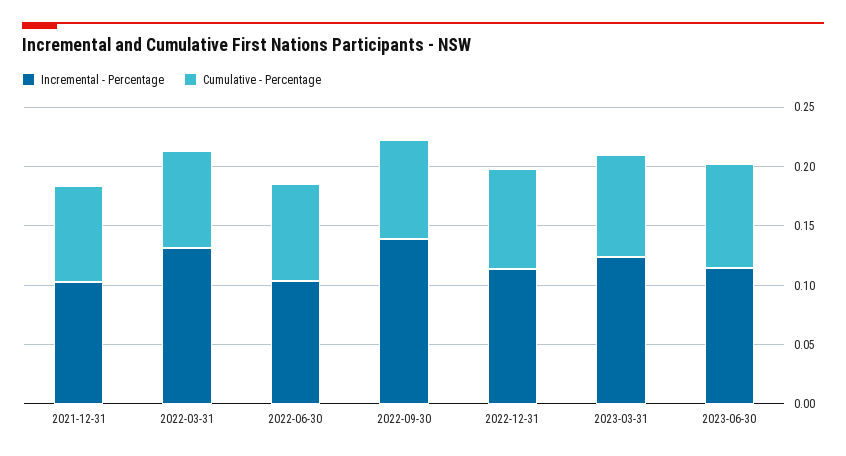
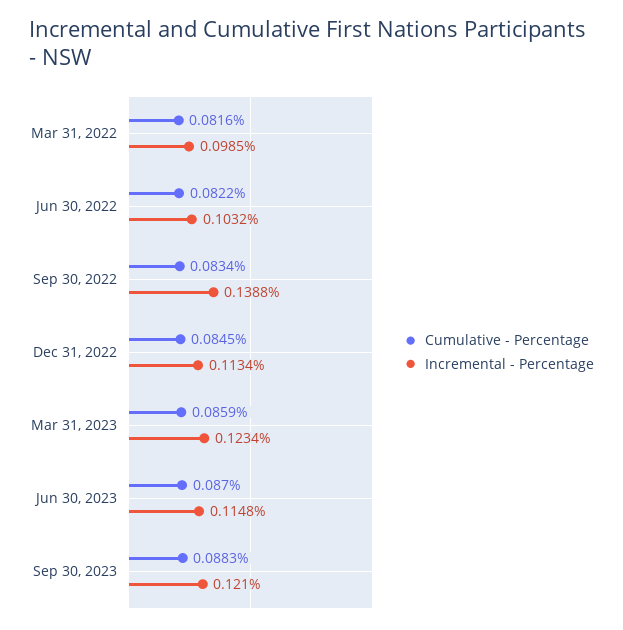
Incremental - Percentage, 2021-12-31: 0.1 -> none
Cumulative - Percentage, 2021-12-31: 0.08 -> none
Incremental - Percentage, 2022-03-31: 0.13 -> 0.0985
Cumulative - Percentage, Sep 30, 2023: none -> 0.0883
Incremental - Percentage, Sep 30, 2023: none -> 0.121

